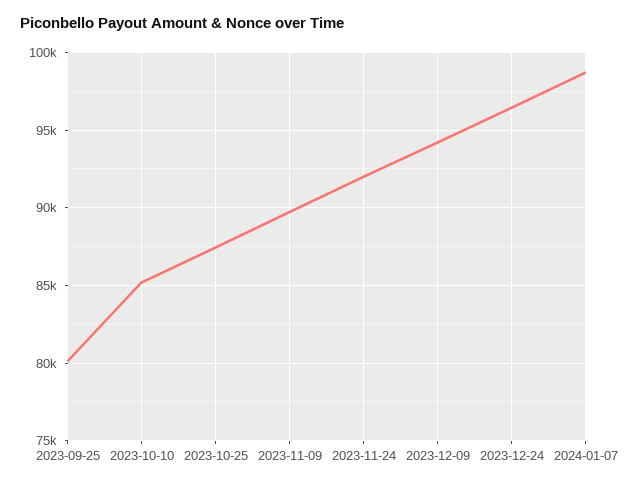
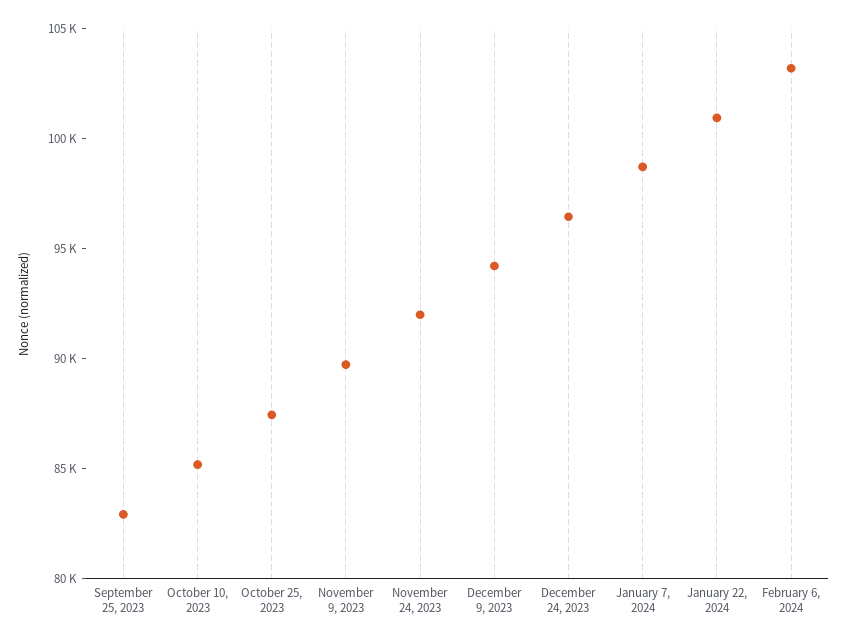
2023-09-25: 80000 -> 83000
January 22, 2024: none -> 101000
February 6, 2024: none -> 103000

